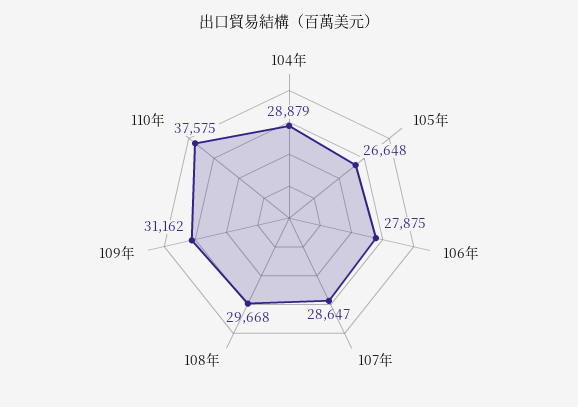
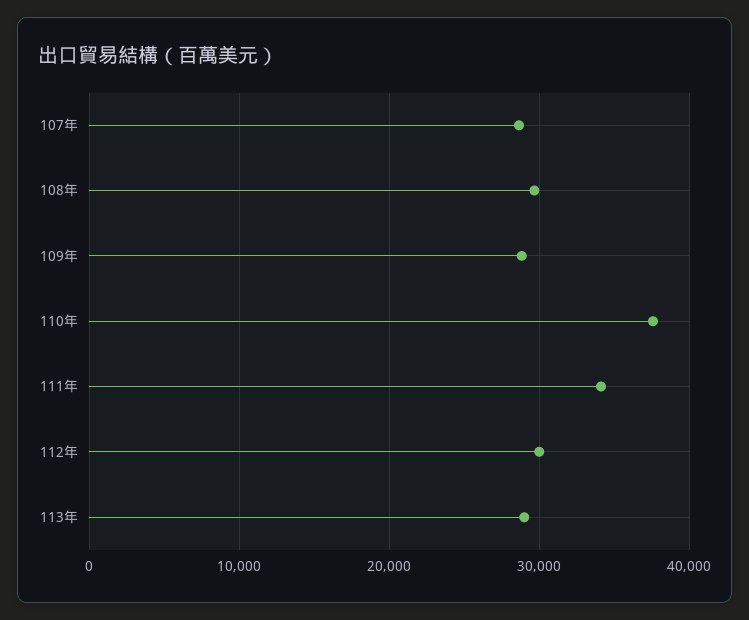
104年: 28879 -> none
105年: 26648 -> none
106年: 27875 -> none
109年: 31162 -> 29000
111年: none -> 34000
112年: none -> 30000
113年: none -> 29000

